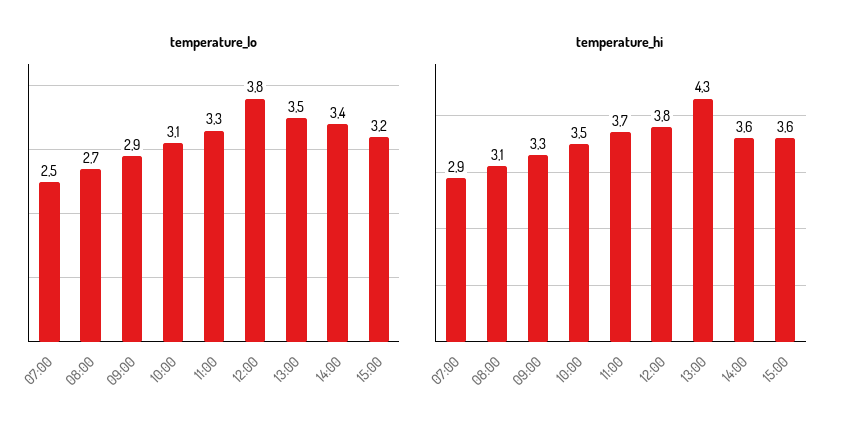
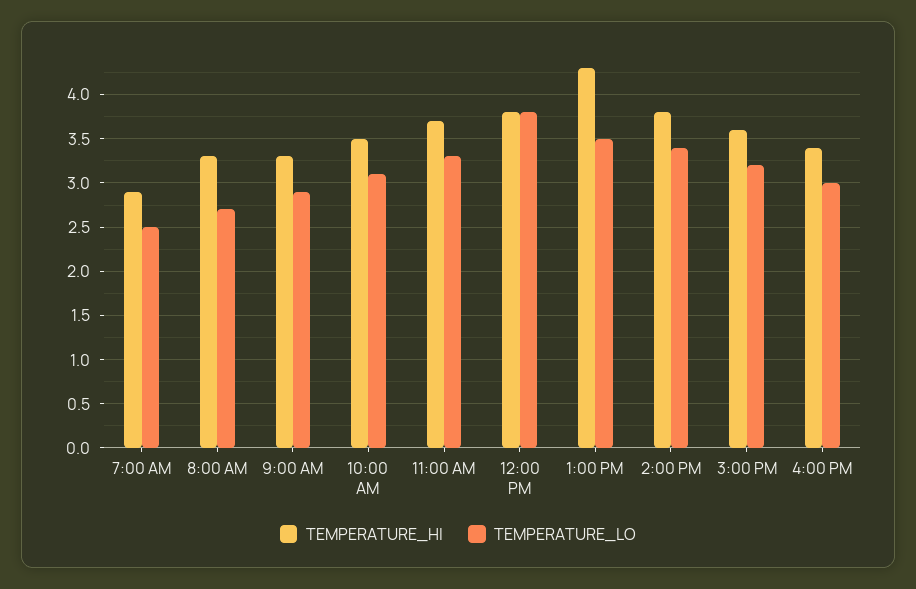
temperature_hi, 08:00: 3.1 -> 3.3
temperature_hi, 14:00: 3.6 -> 3.8
temperature_hi, 4:00 PM: none -> 3.4
temperature_lo, 4:00 PM: none -> 3

